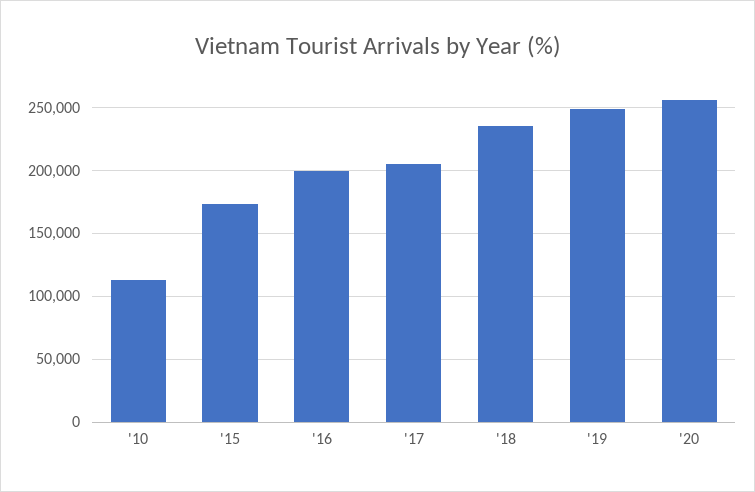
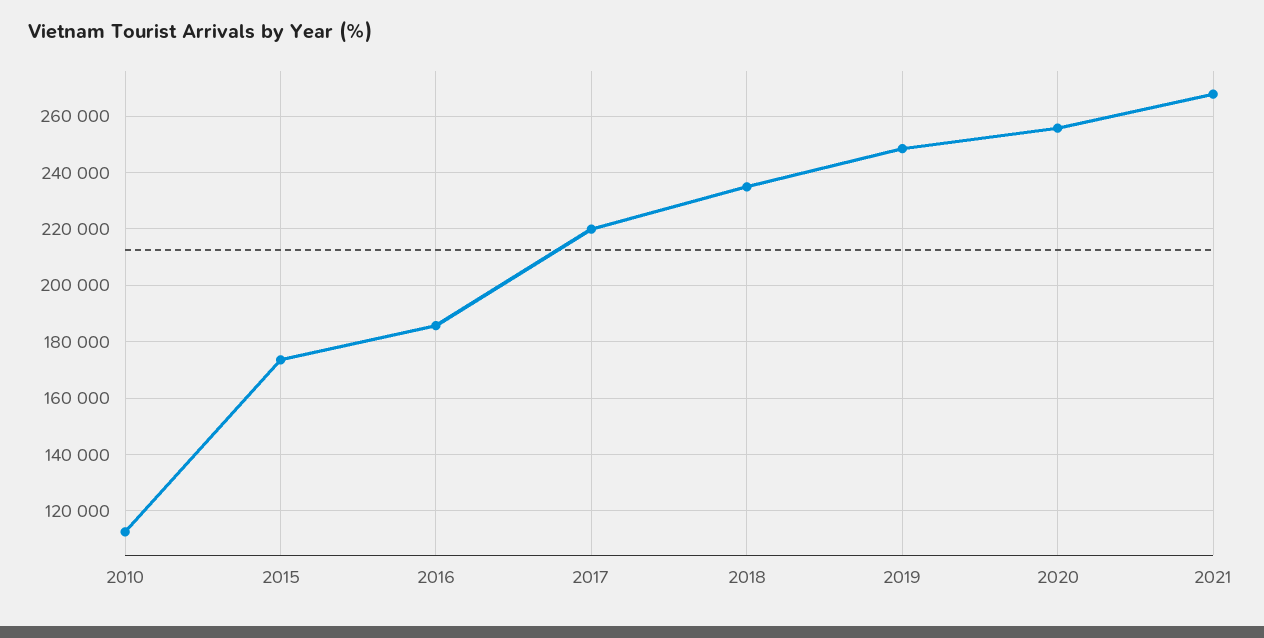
'16: 200000 -> 185000
'17: 205000 -> 220000
2021: none -> 267500

